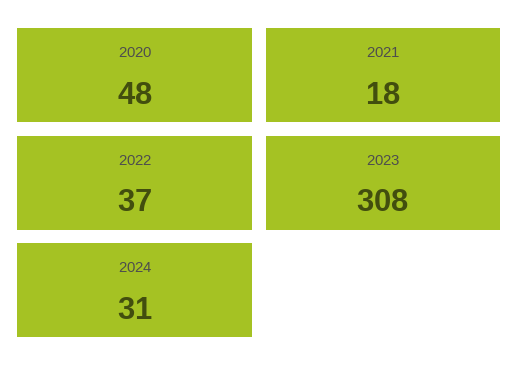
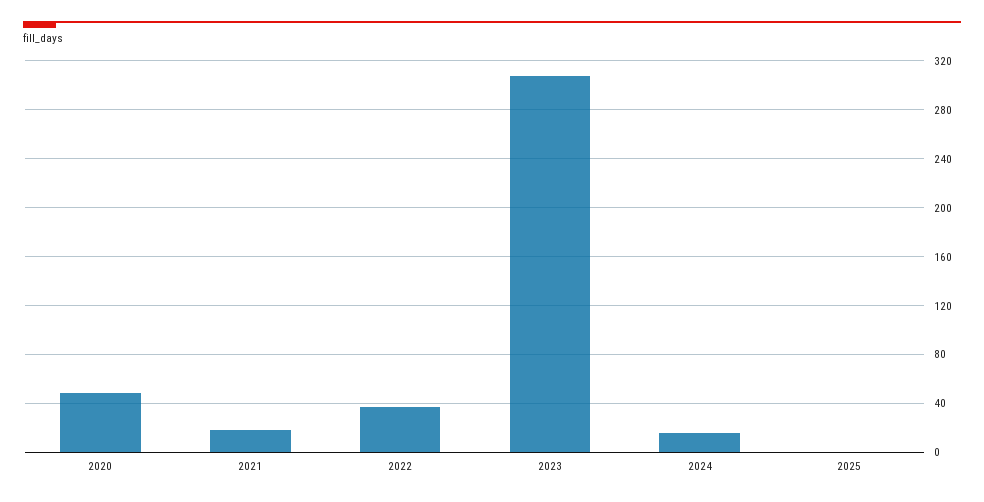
2024: 31 -> 15
2025: none -> 0

